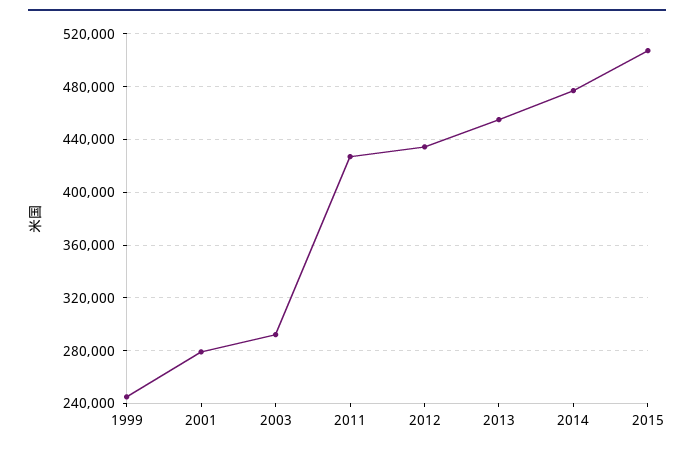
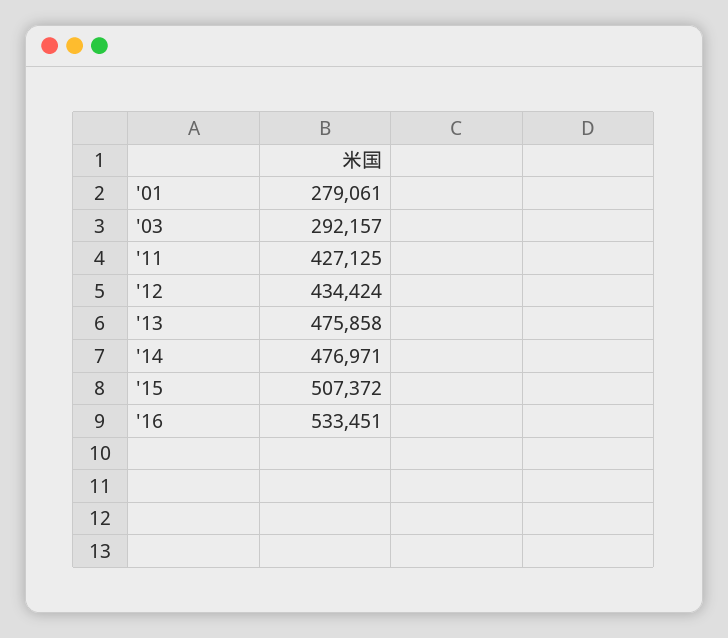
1999: 245000 -> none
2013: 455000 -> 475858
'16: none -> 533451

